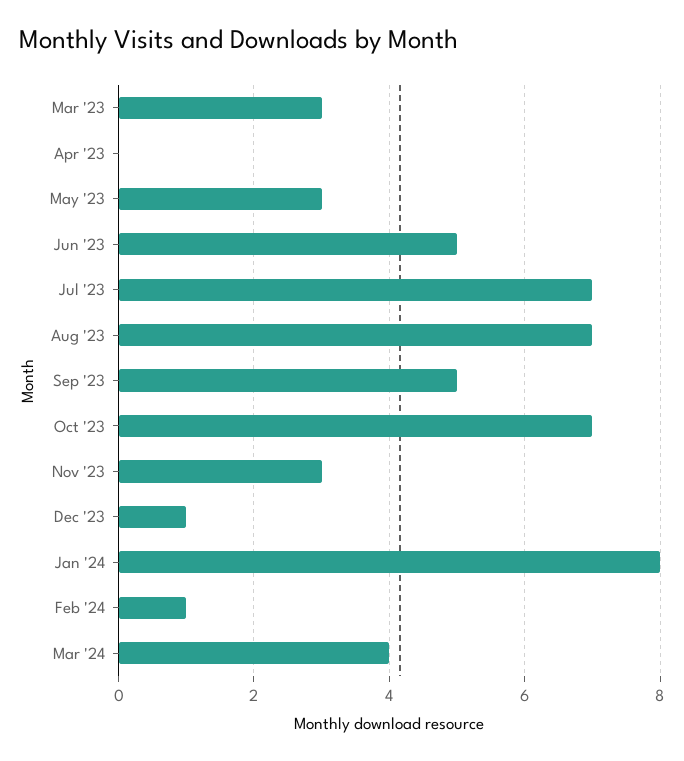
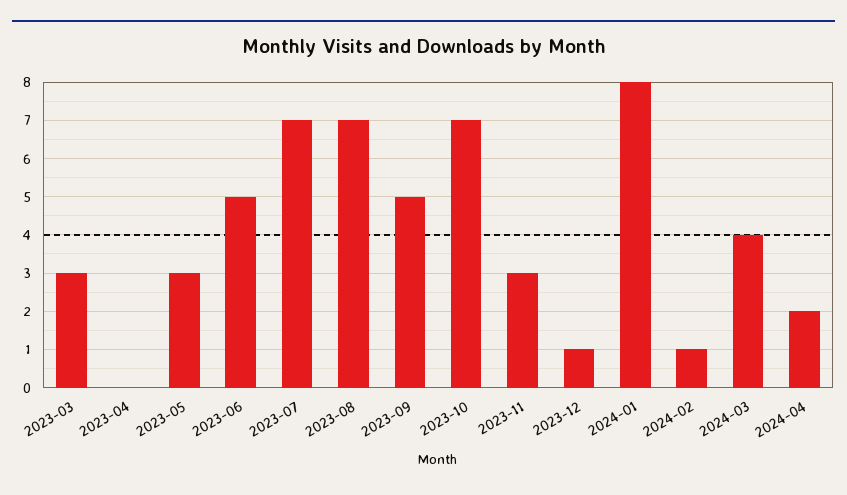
2024-04: none -> 2

